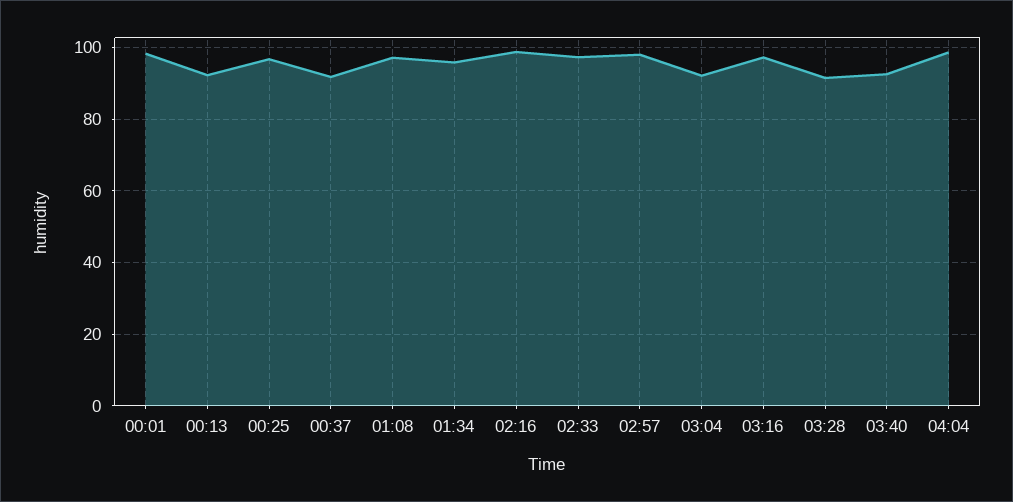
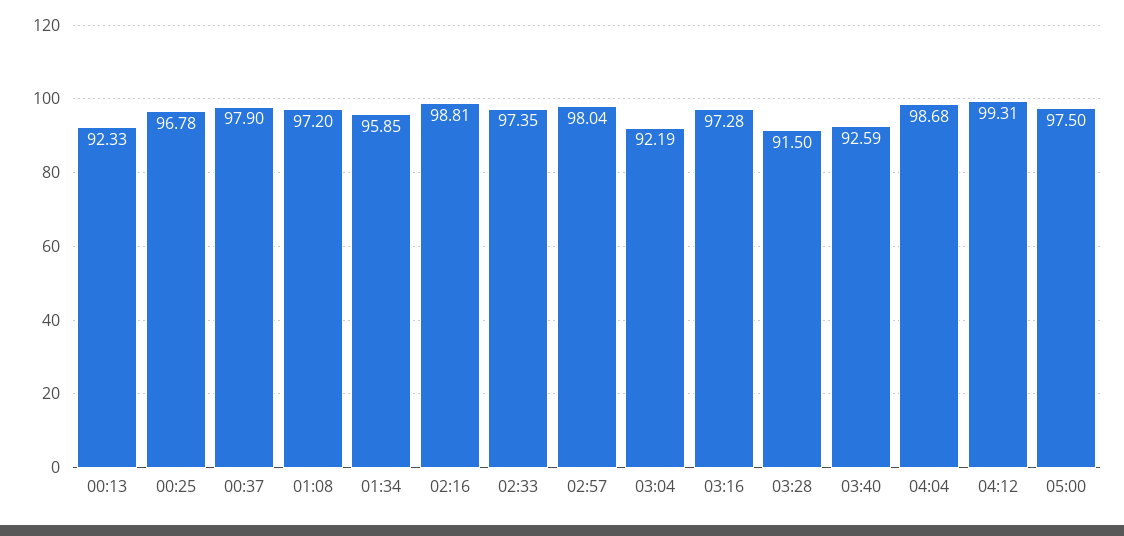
00:01: 98 -> none
00:37: 92 -> 97.9
04:12: none -> 99.31
05:00: none -> 97.5

